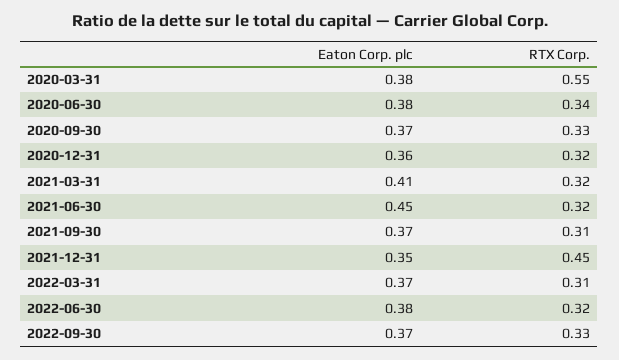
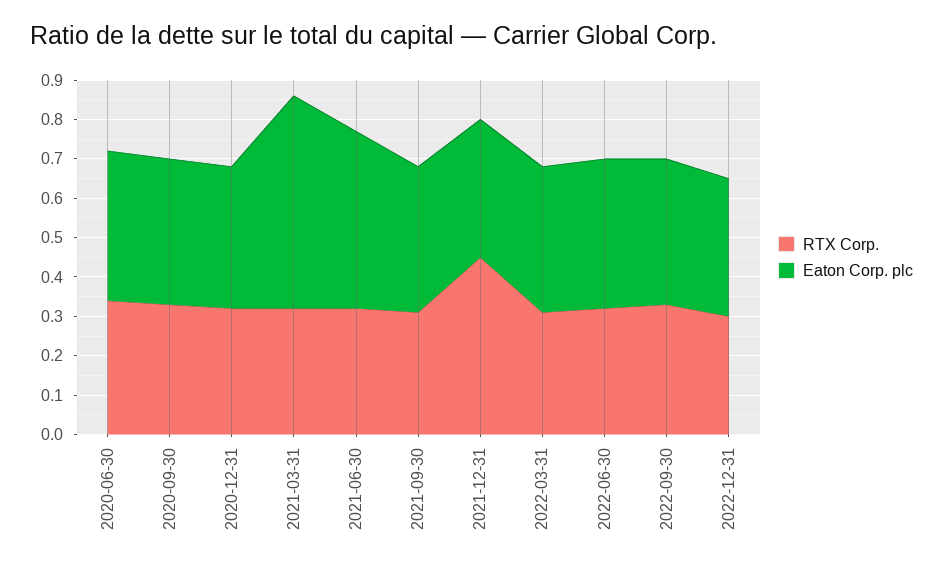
Eaton Corp. plc, 2020-03-31: 0.38 -> none
RTX Corp., 2020-03-31: 0.55 -> none
Eaton Corp. plc, 2021-03-31: 0.41 -> 0.55
RTX Corp., 2022-12-31: none -> 0.3
Eaton Corp. plc, 2022-12-31: none -> 0.35

